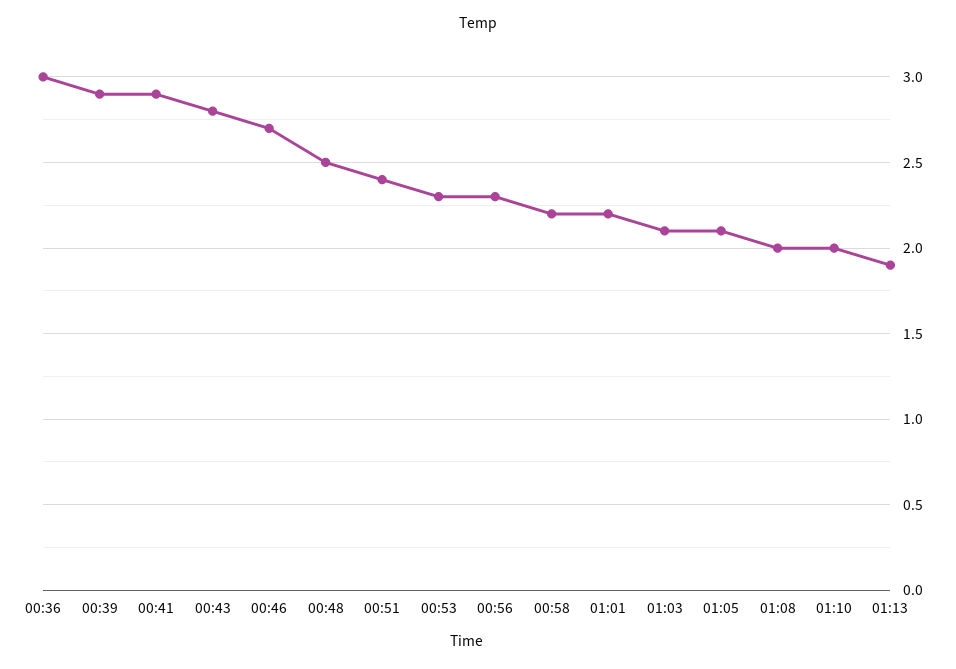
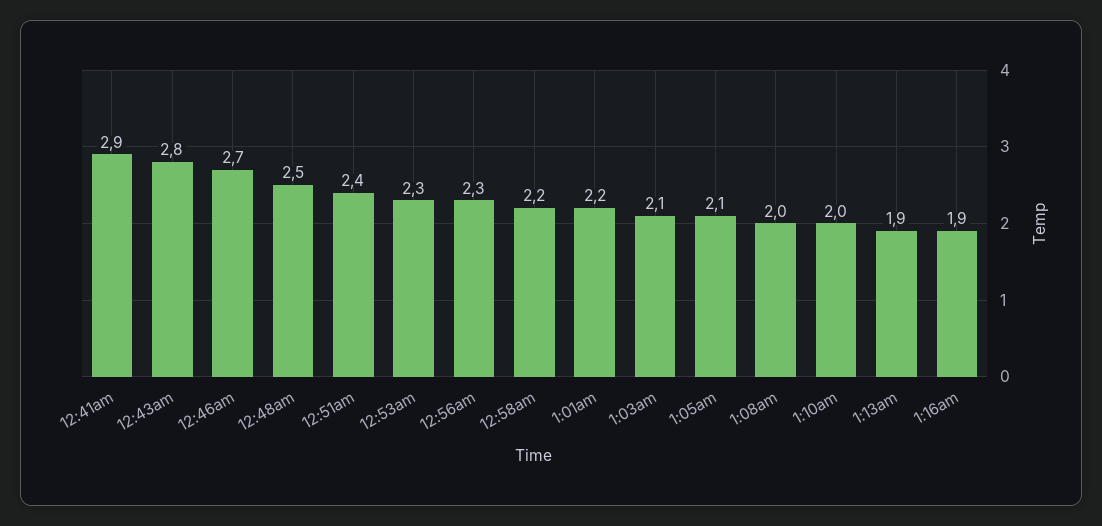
00:36: 3 -> none
00:39: 2.9 -> none
1:16am: none -> 1.9

